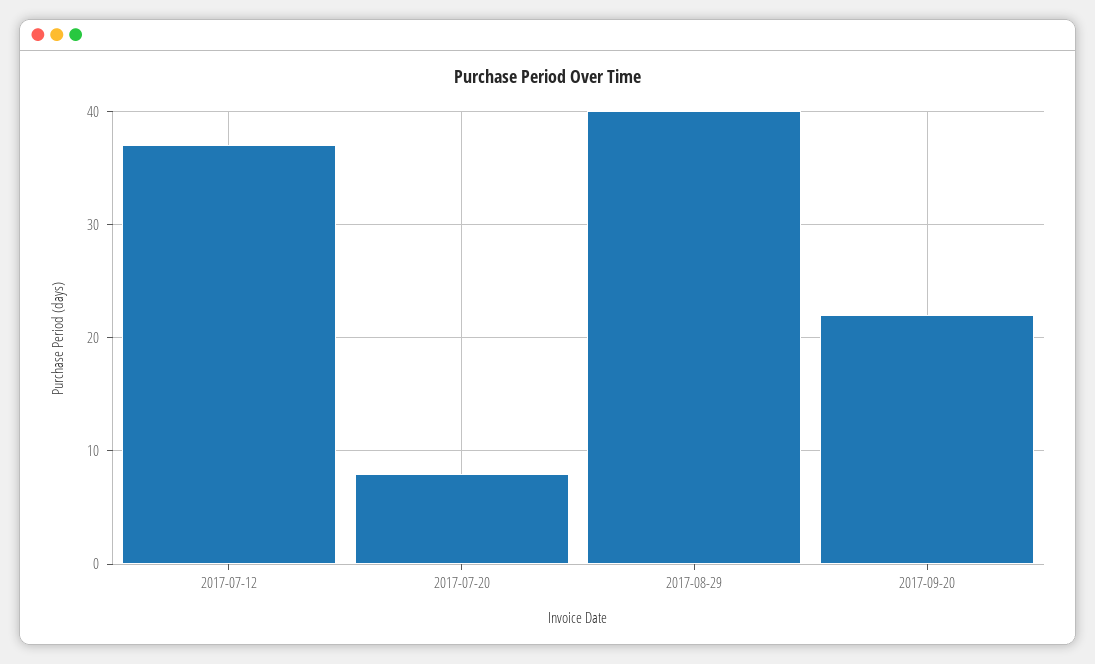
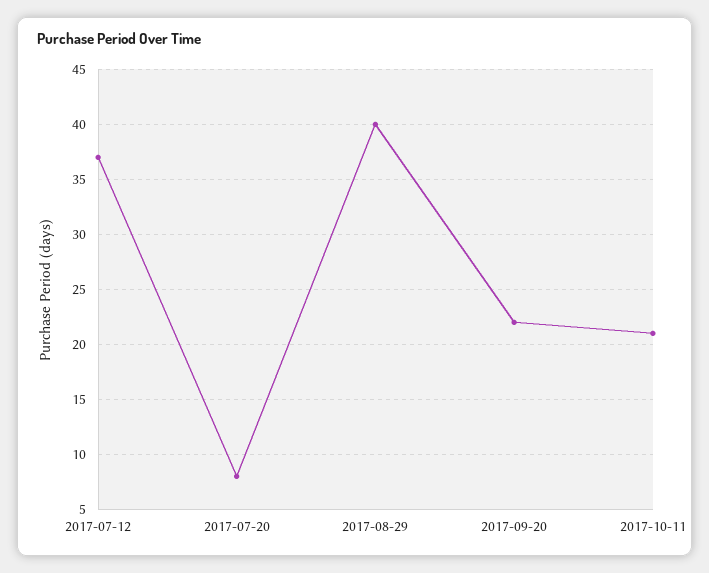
2017-10-11: none -> 21

